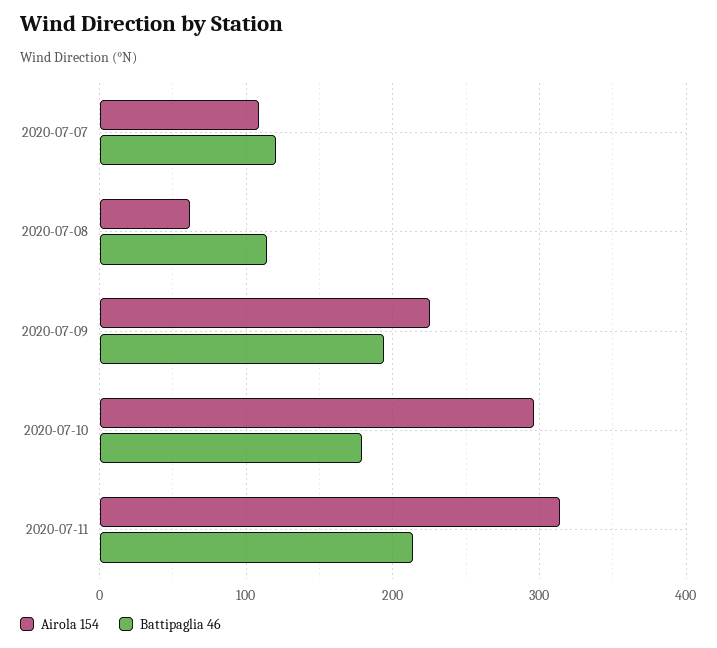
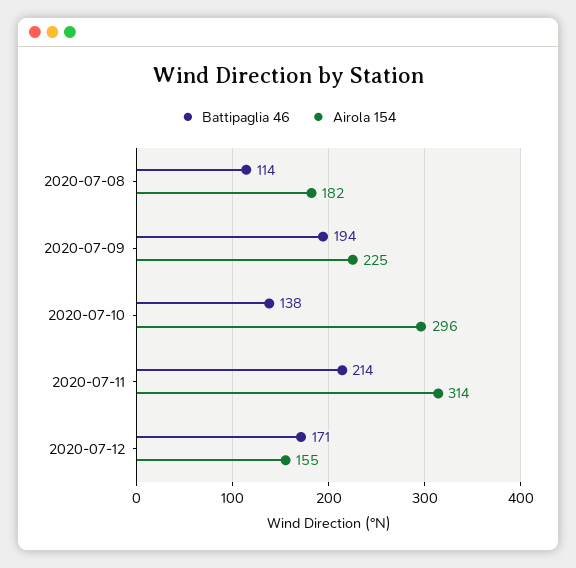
Airola 154, 2020-07-07: 110 -> none
Battipaglia 46, 2020-07-07: 120 -> none
Airola 154, 2020-07-08: 60 -> 182
Battipaglia 46, 2020-07-10: 180 -> 138
Battipaglia 46, 2020-07-12: none -> 171
Airola 154, 2020-07-12: none -> 155

